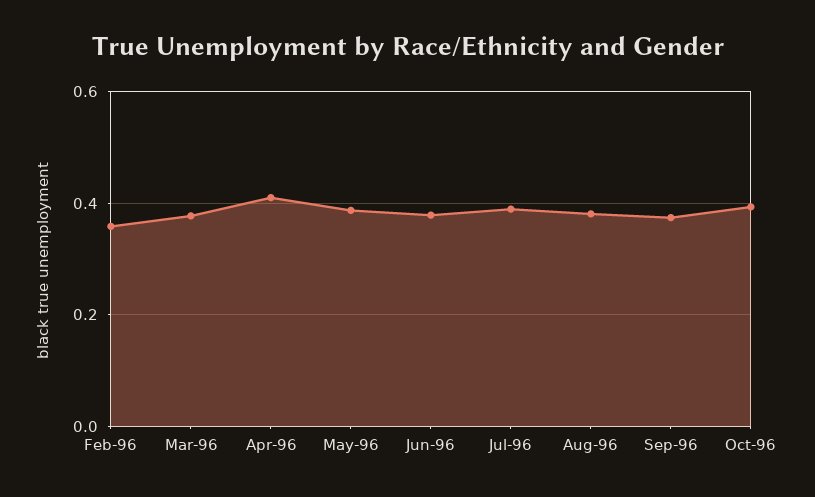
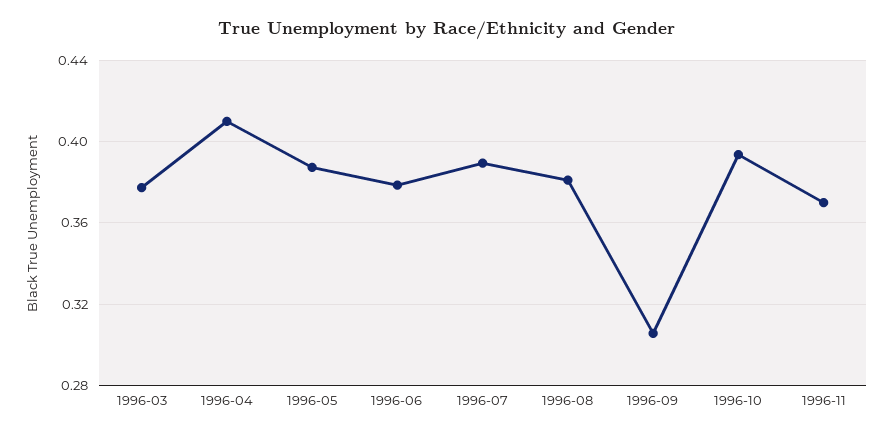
Feb-96: 0.36 -> none
Sep-96: 0.38 -> 0.305
1996-11: none -> 0.37

